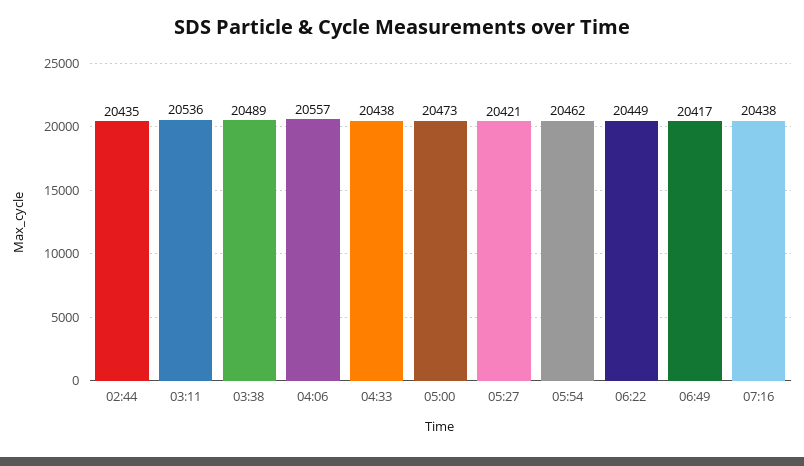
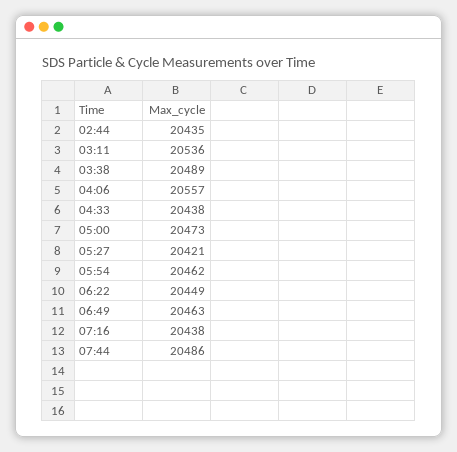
06:49: 20417 -> 20463
07:44: none -> 20486

